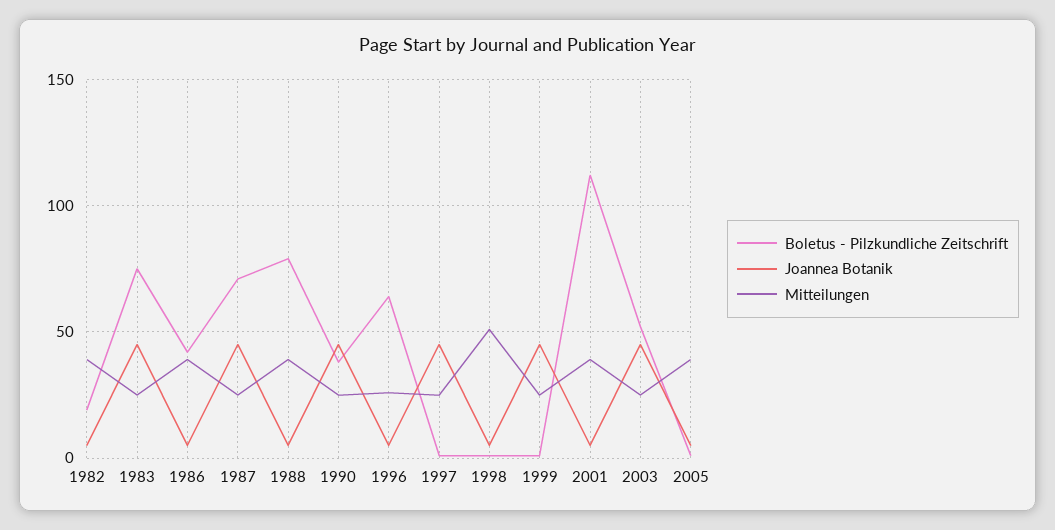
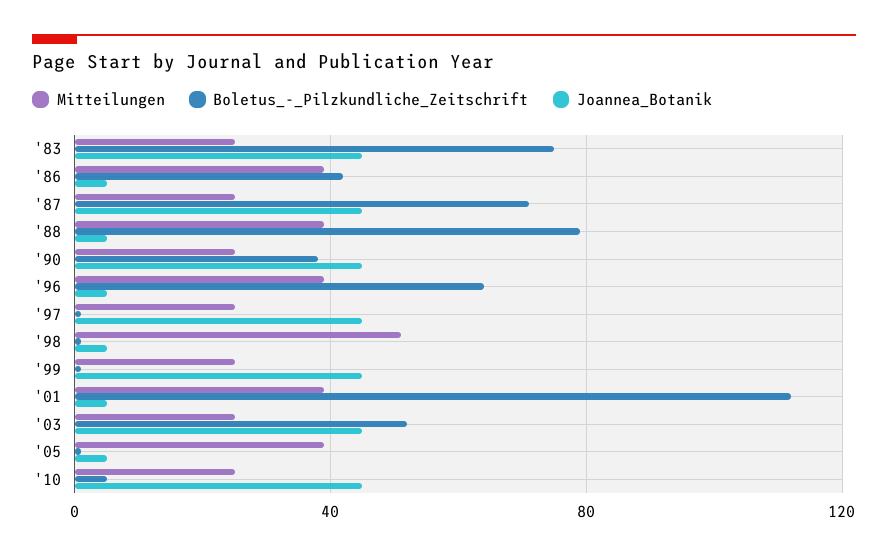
Boletus - Pilzkundliche Zeitschrift, 1982: 20 -> none
Joannea Botanik, 1982: 5 -> none
Mitteilungen, 1982: 40 -> none
Mitteilungen, 1996: 25 -> 40
Mitteilungen, '10: none -> 25
Boletus - Pilzkundliche Zeitschrift, '10: none -> 5
Joannea Botanik, '10: none -> 45

